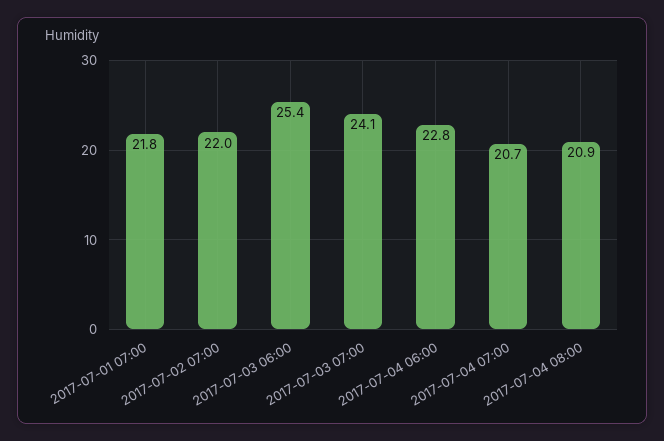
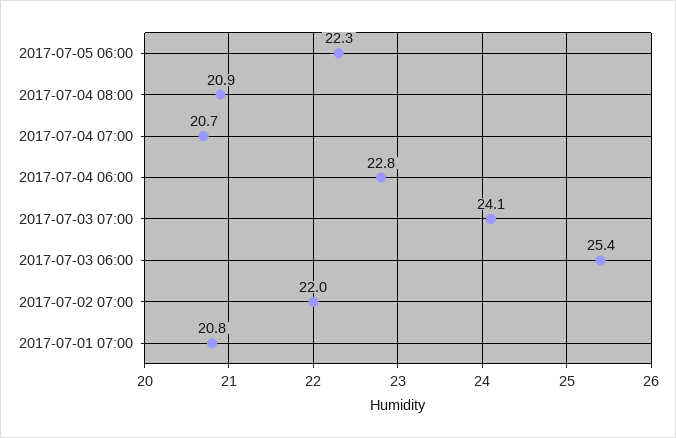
2017-07-01 07:00: 21.8 -> 20.8
2017-07-05 06:00: none -> 22.3

